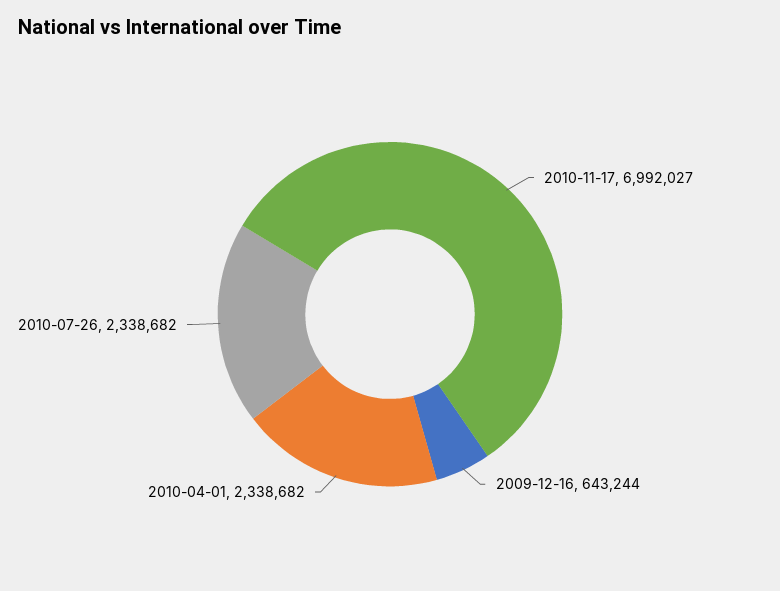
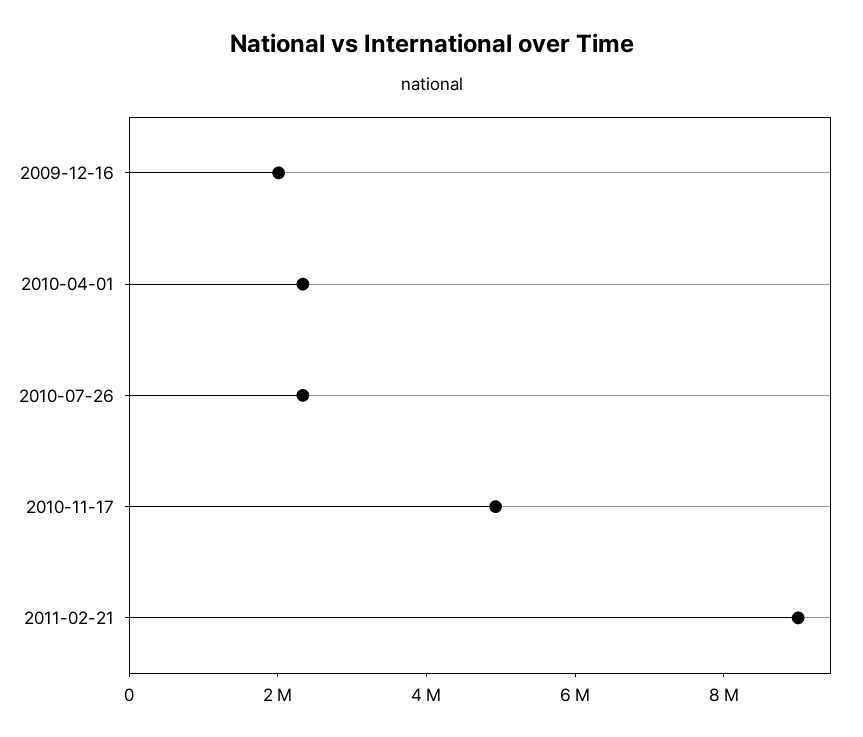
2010-11-17: 6992027 -> 5000000
2009-12-16: 643244 -> 2000000
2011-02-21: none -> 9000000

